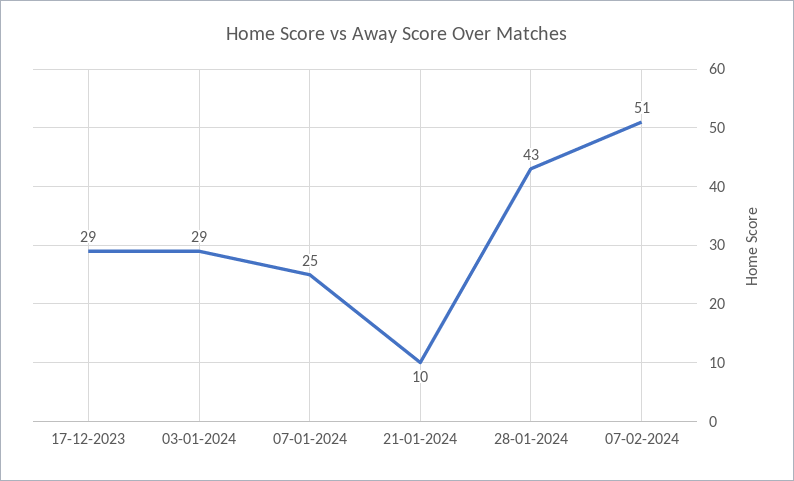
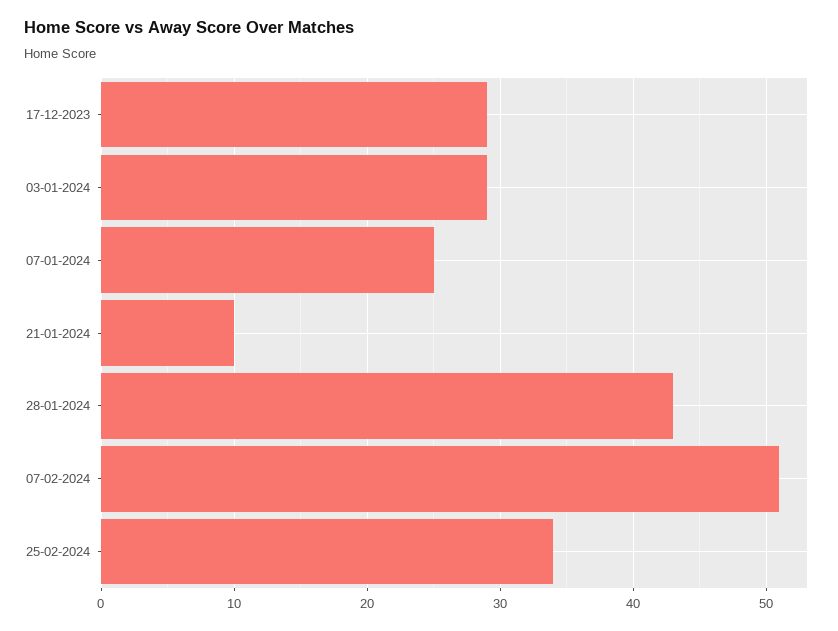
25-02-2024: none -> 34

